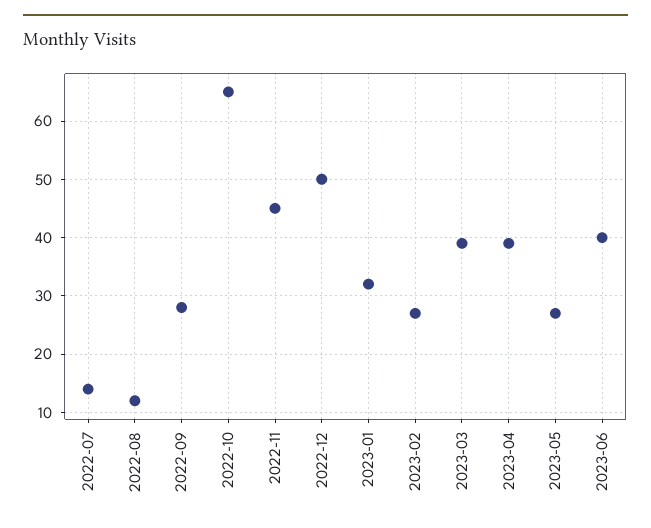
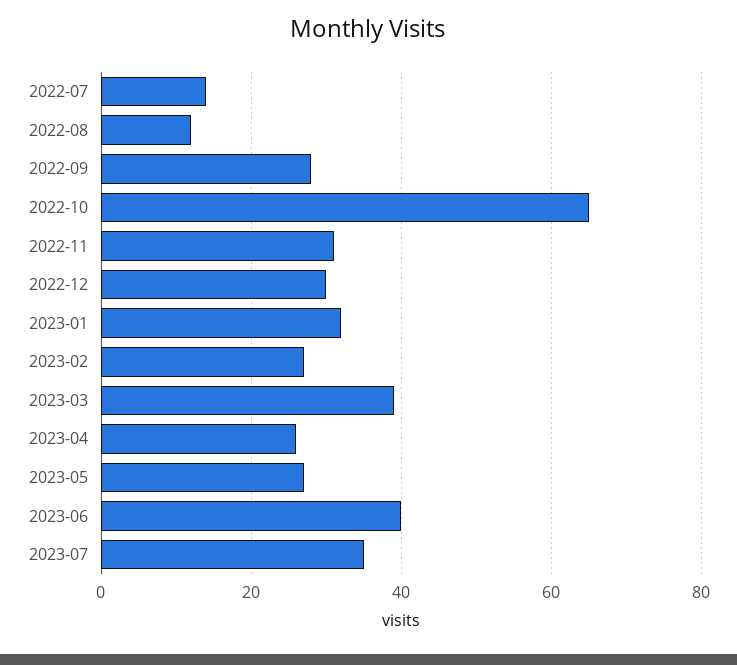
2022-11: 45 -> 30
2022-12: 50 -> 30
2023-04: 40 -> 25
2023-07: none -> 35

